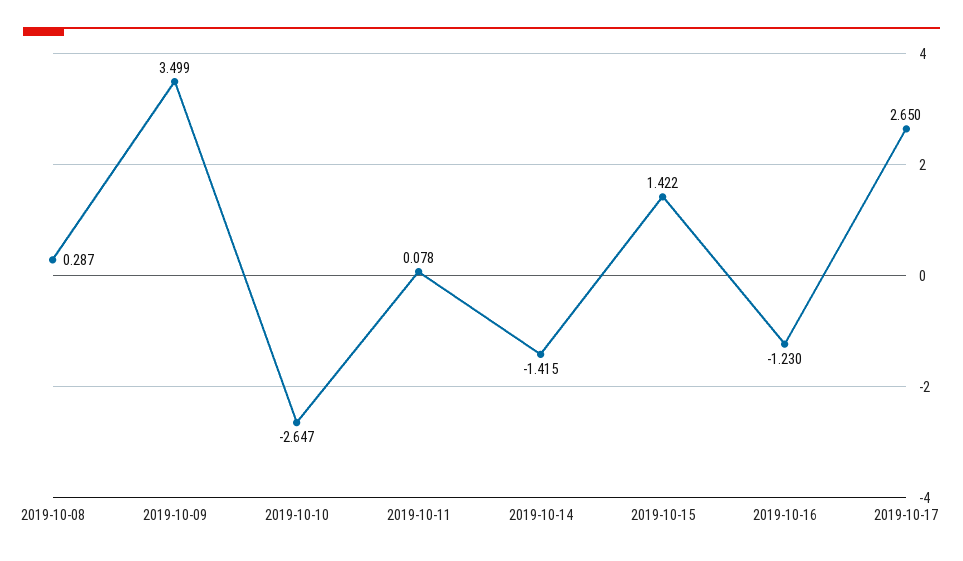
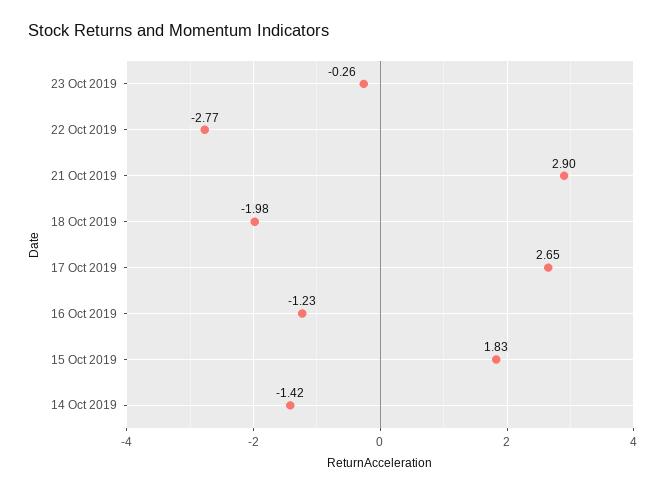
2019-10-08: 0.287 -> none
2019-10-09: 3.499 -> none
2019-10-10: -2.647 -> none
2019-10-11: 0.078 -> none
2019-10-15: 1.422 -> 1.83
23 Oct 2019: none -> -0.26
22 Oct 2019: none -> -2.77
21 Oct 2019: none -> 2.9
18 Oct 2019: none -> -1.98

